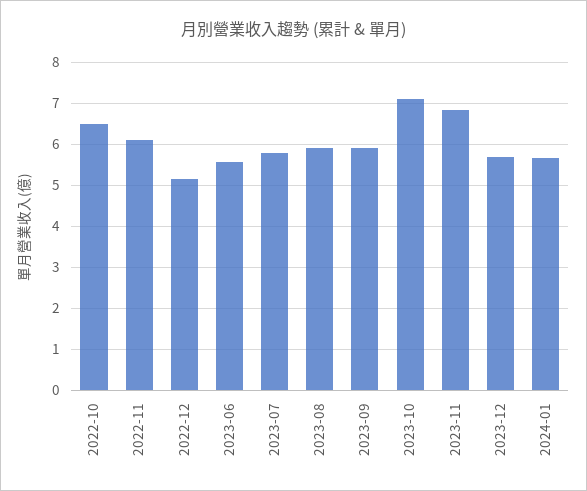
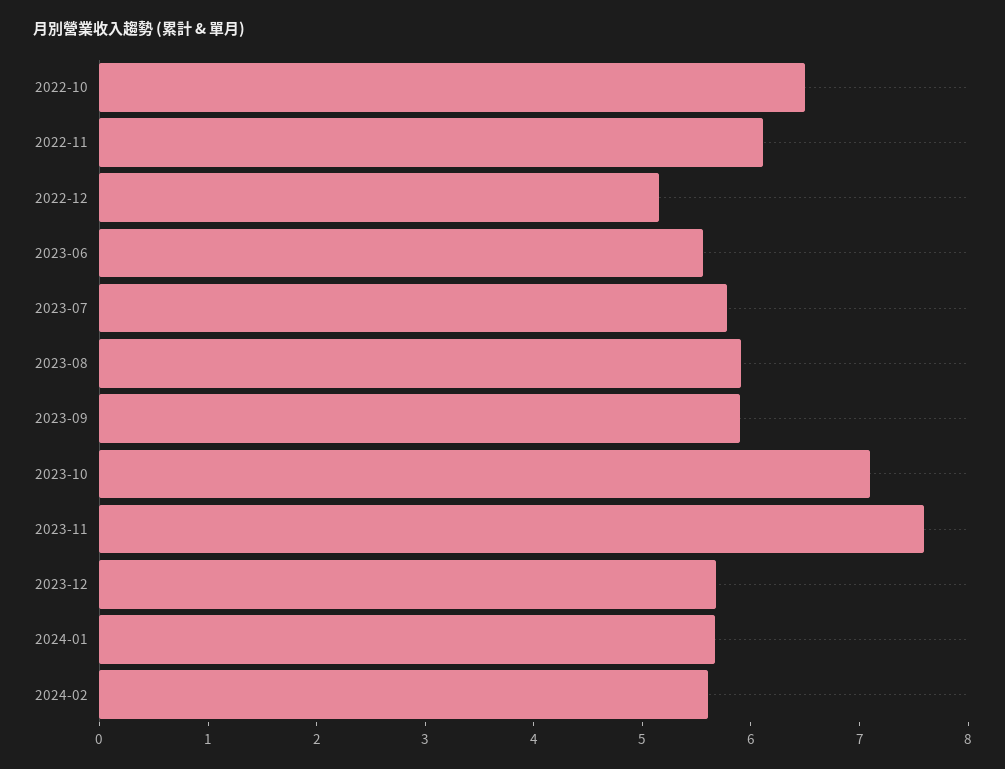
2023-11: 6.8 -> 7.6
2024-02: none -> 5.6

